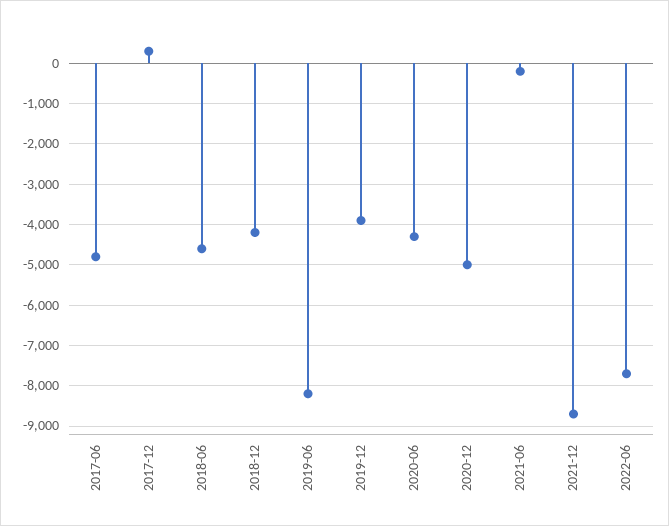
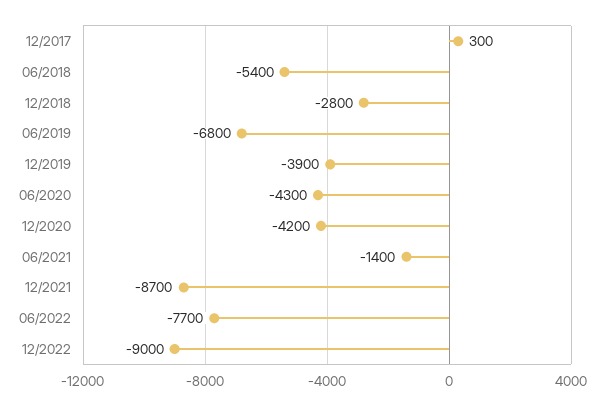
2017-06: -4800 -> none
2018-06: -4600 -> -5400
2018-12: -4200 -> -2800
2019-06: -8200 -> -6800
2020-12: -5000 -> -4200
2021-06: -200 -> -1400
12/2022: none -> -9000

